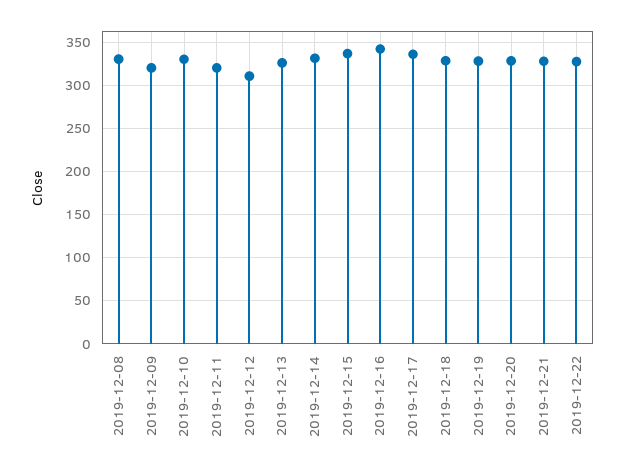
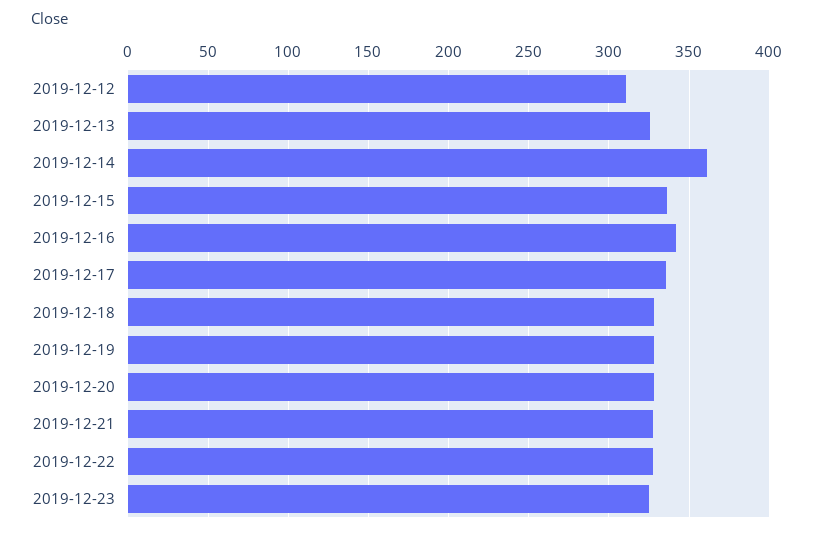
2019-12-08: 330 -> none
2019-12-09: 320 -> none
2019-12-10: 330 -> none
2019-12-11: 320 -> none
2019-12-14: 330 -> 360
2019-12-23: none -> 325

